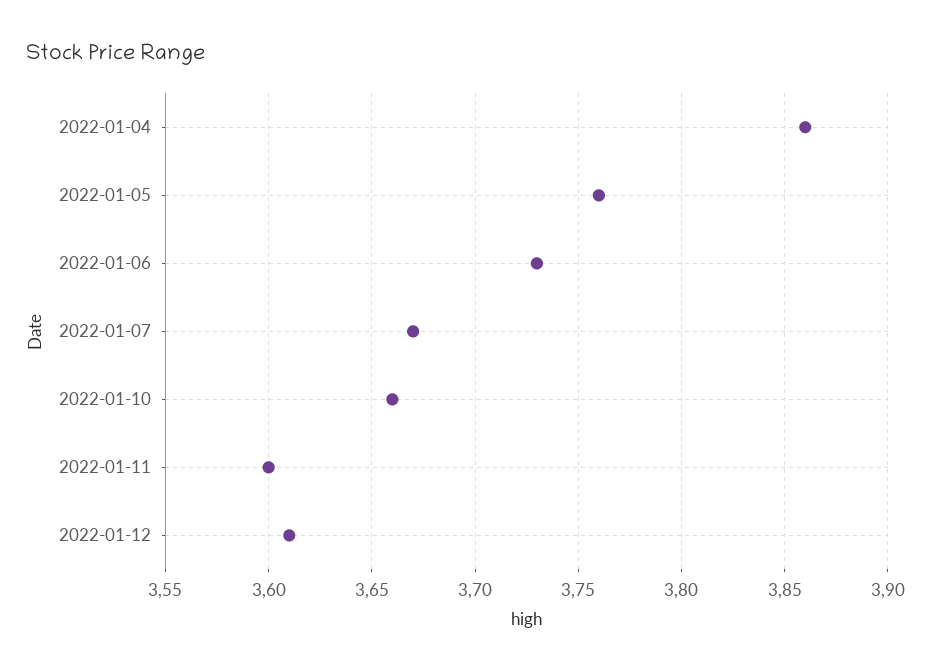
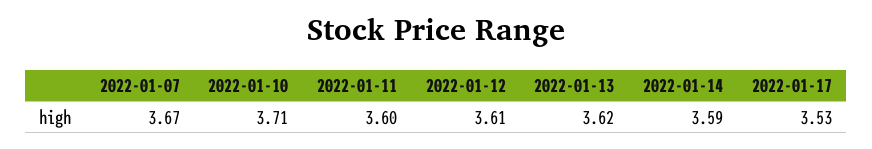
2022-01-04: 3.86 -> none
2022-01-05: 3.76 -> none
2022-01-06: 3.73 -> none
2022-01-10: 3.66 -> 3.71
2022-01-13: none -> 3.62
2022-01-14: none -> 3.59
2022-01-17: none -> 3.53

